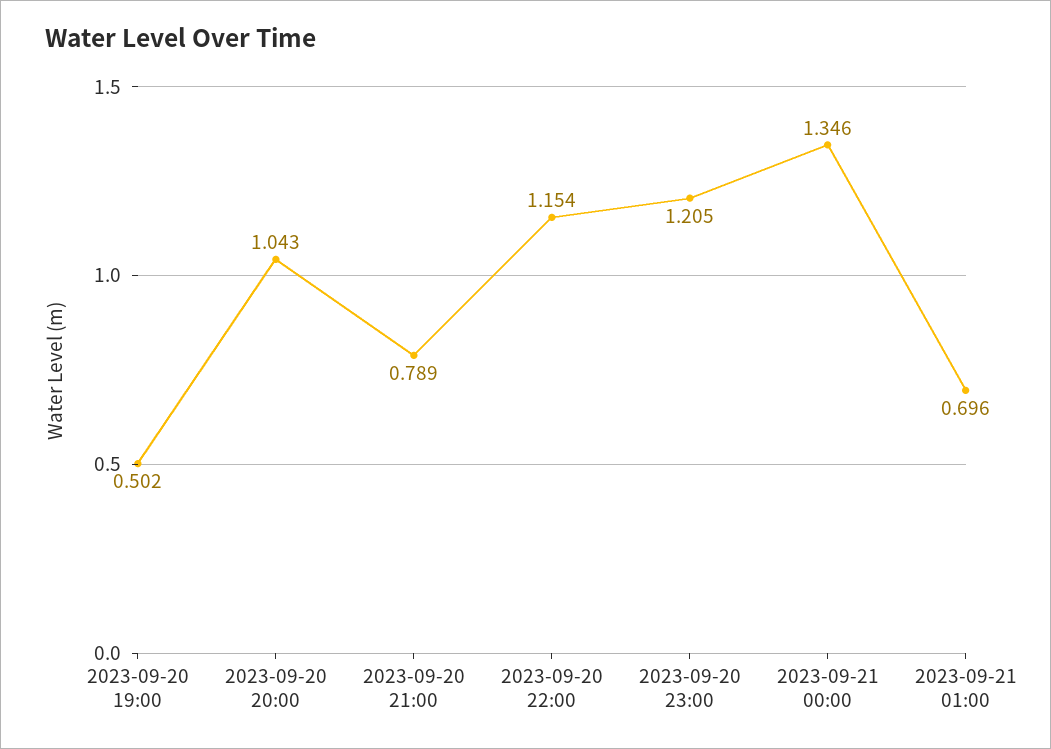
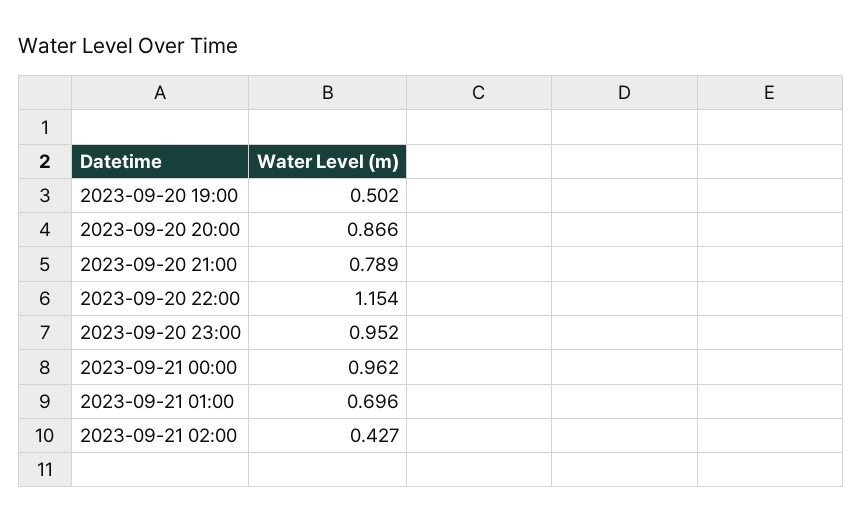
2023-09-20 20:00: 1.043 -> 0.866
2023-09-20 23:00: 1.205 -> 0.952
2023-09-21 00:00: 1.346 -> 0.962
2023-09-21 02:00: none -> 0.427

